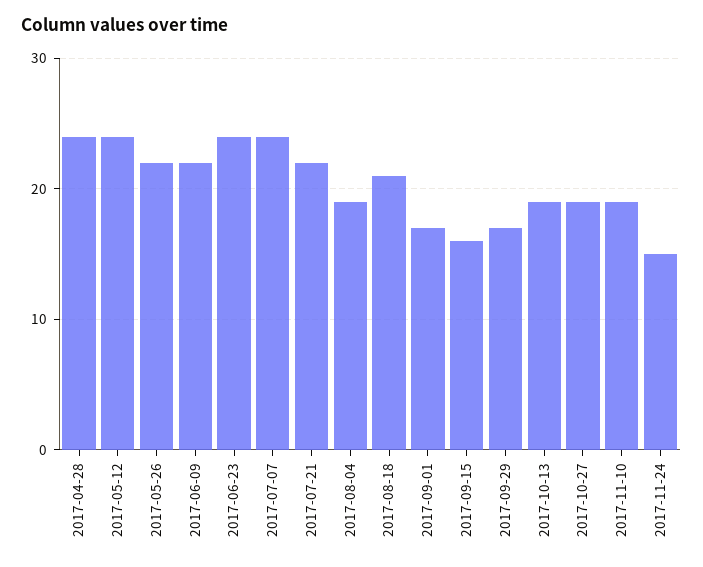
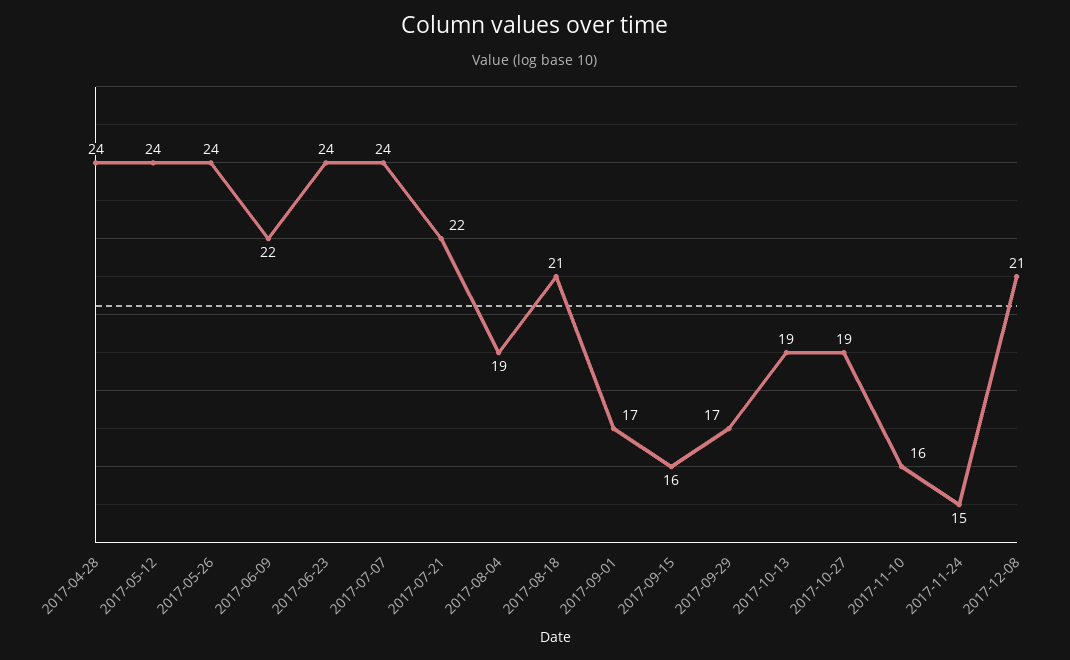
2017-05-26: 22 -> 24
2017-11-10: 19 -> 16
2017-12-08: none -> 21

